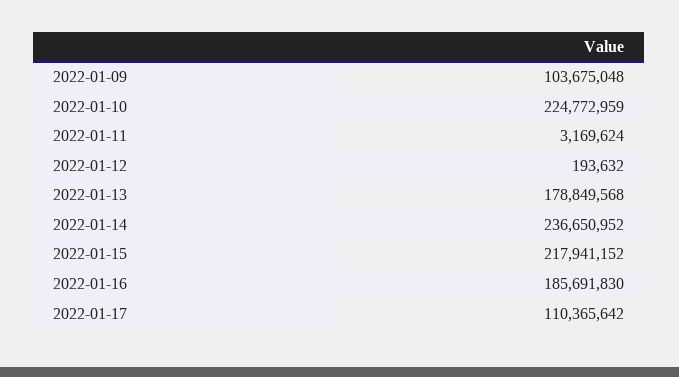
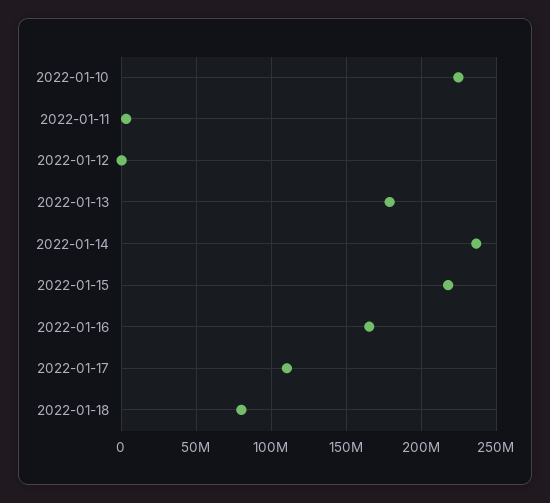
2022-01-09: 103675048 -> none
2022-01-16: 185691830 -> 165000000
2022-01-18: none -> 80000000

